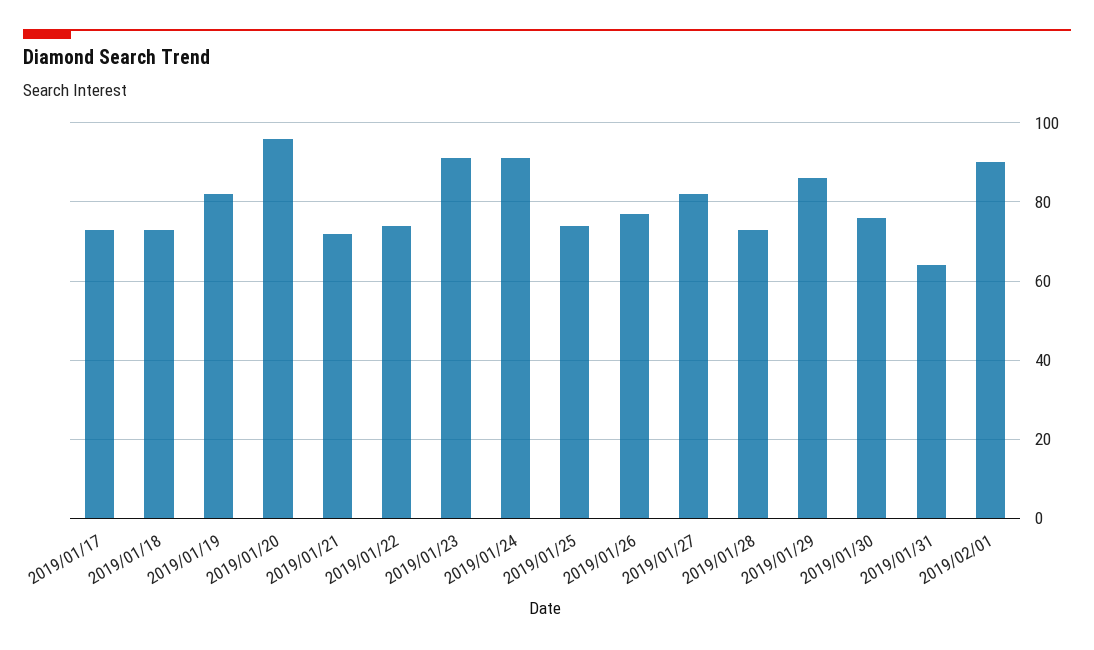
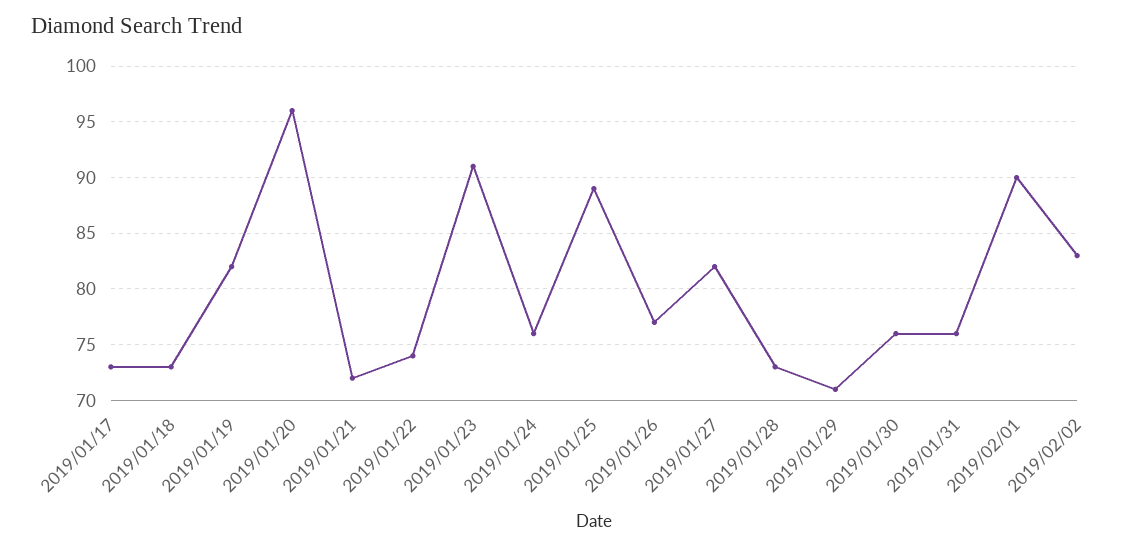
2019/01/24: 90 -> 76
2019/01/25: 75 -> 89
2019/01/29: 85 -> 71
2019/01/31: 65 -> 76
2019/02/02: none -> 83

